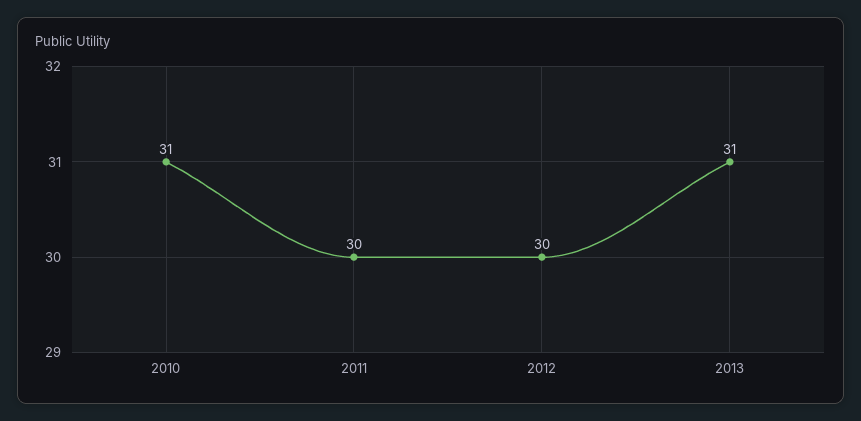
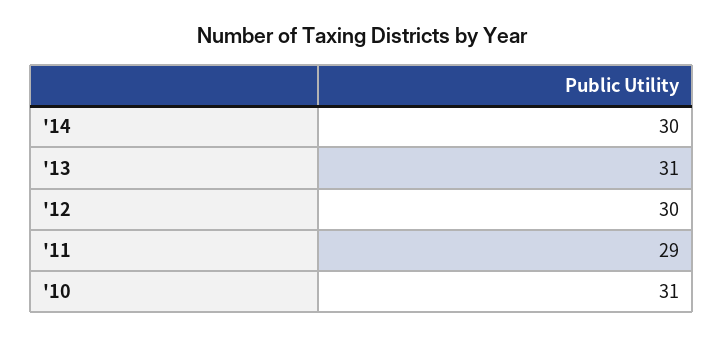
2011: 30 -> 29
'14: none -> 30

